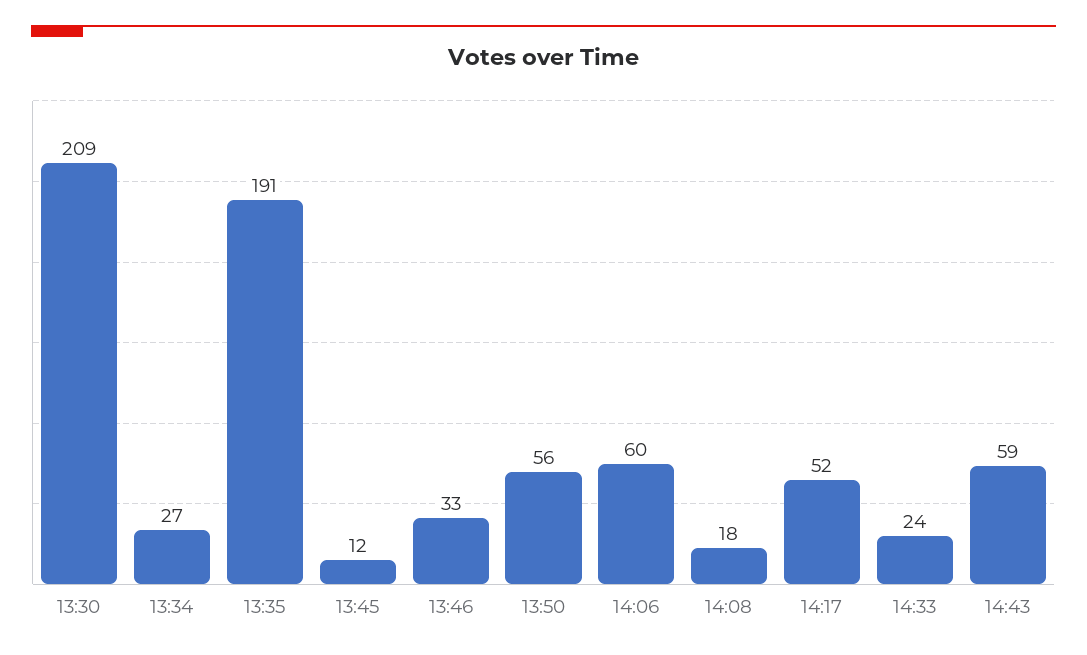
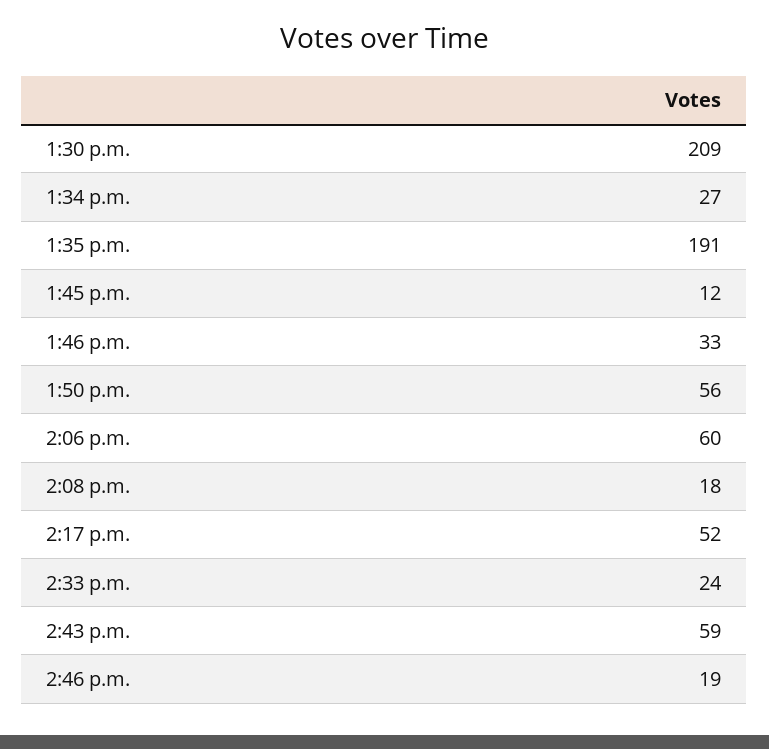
2:46 p.m.: none -> 19

